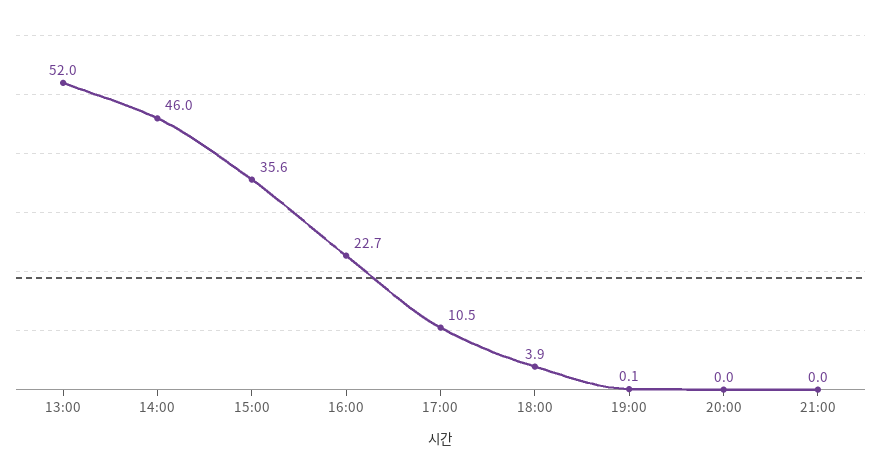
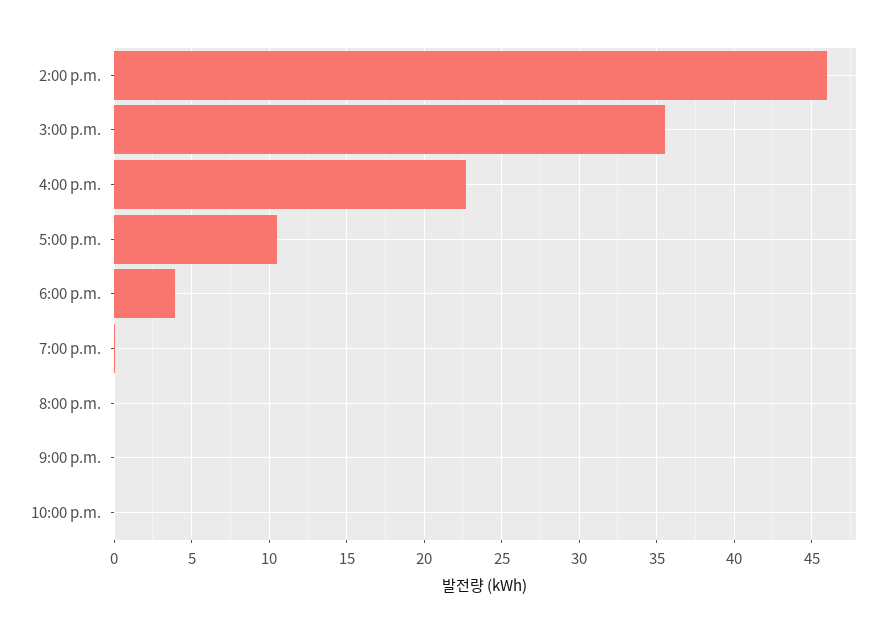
13:00: 52 -> none
10:00 p.m.: none -> 0

